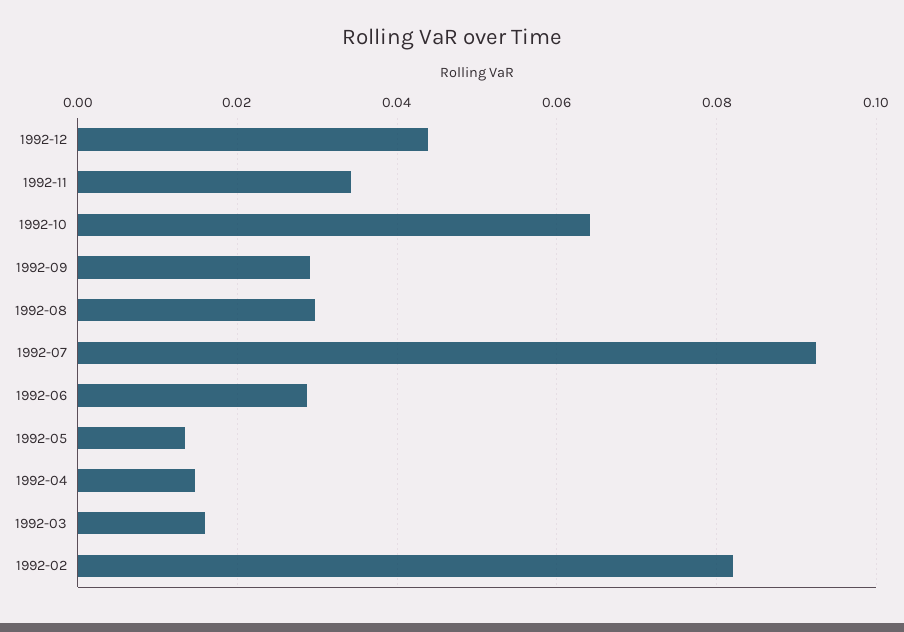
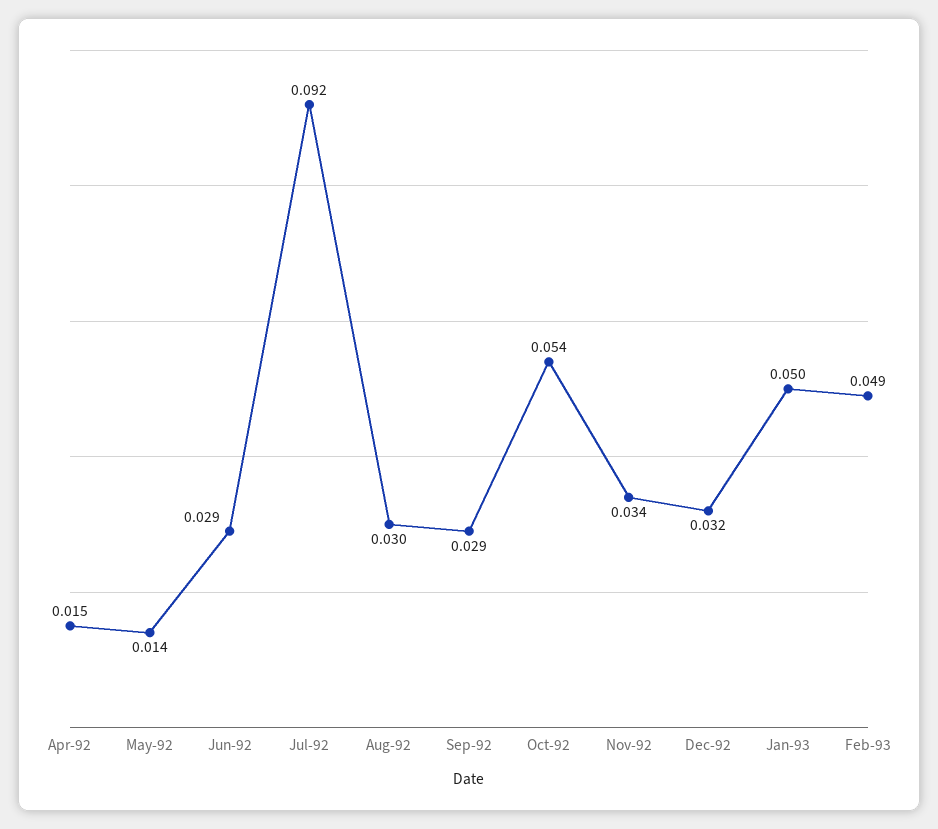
1992-12: 0.044 -> 0.032
1992-10: 0.064 -> 0.054
1992-03: 0.016 -> none
1992-02: 0.082 -> none
Jan-93: none -> 0.05
Feb-93: none -> 0.049

